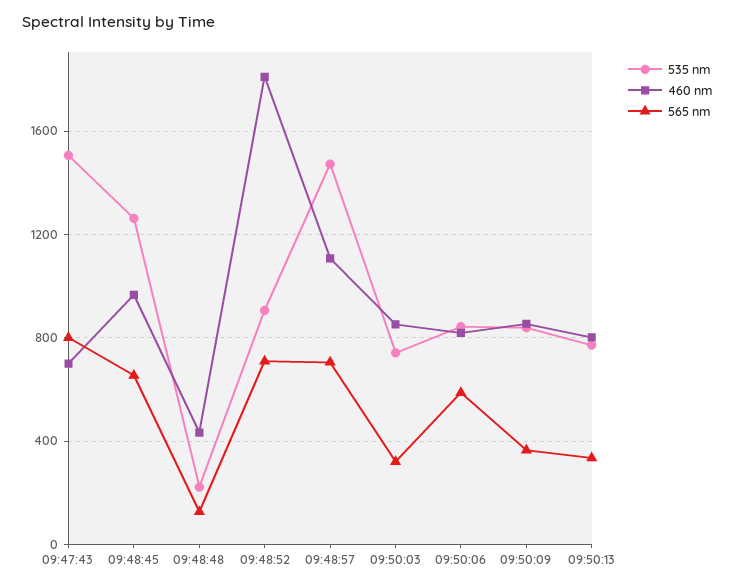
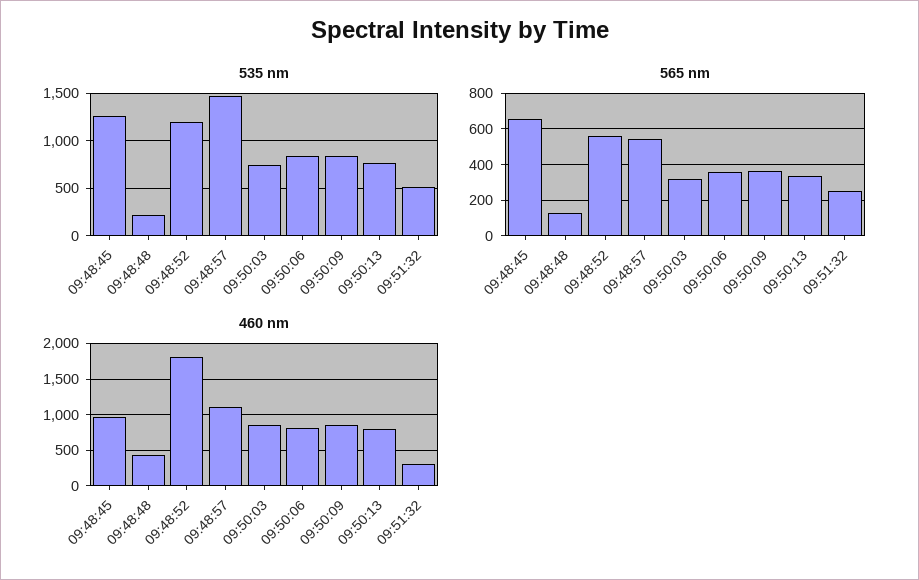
535 nm, 09:47:43: 1500 -> none
460 nm, 09:47:43: 700 -> none
565 nm, 09:47:43: 800 -> none
535 nm, 09:48:52: 900 -> 1200
565 nm, 09:48:52: 700 -> 550
565 nm, 09:48:57: 700 -> 550
565 nm, 09:50:06: 600 -> 350
535 nm, 09:51:32: none -> 500
565 nm, 09:51:32: none -> 250
460 nm, 09:51:32: none -> 300

